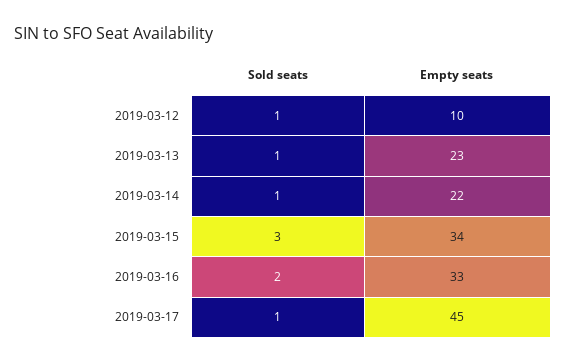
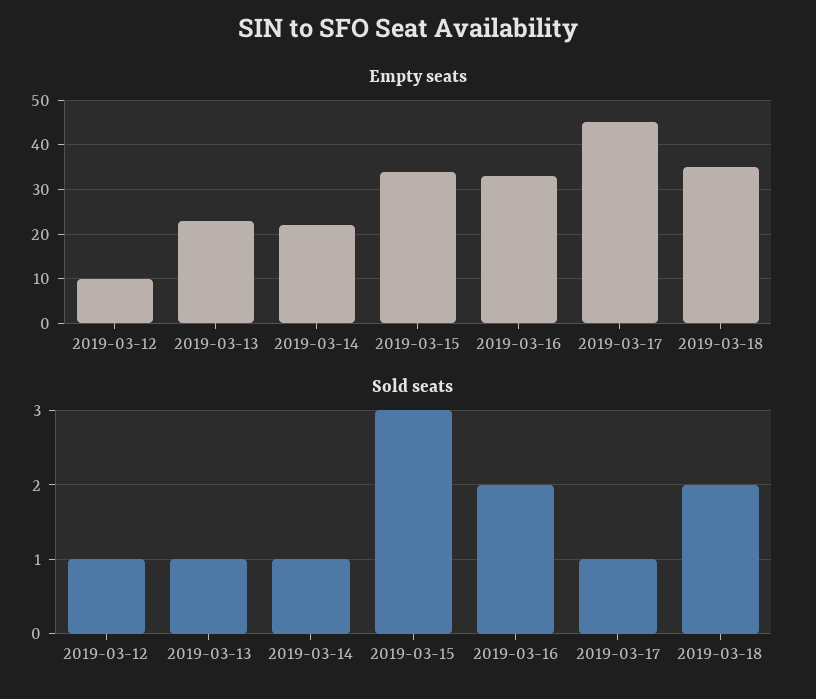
Empty seats, 2019-03-18: none -> 35
Sold seats, 2019-03-18: none -> 2

